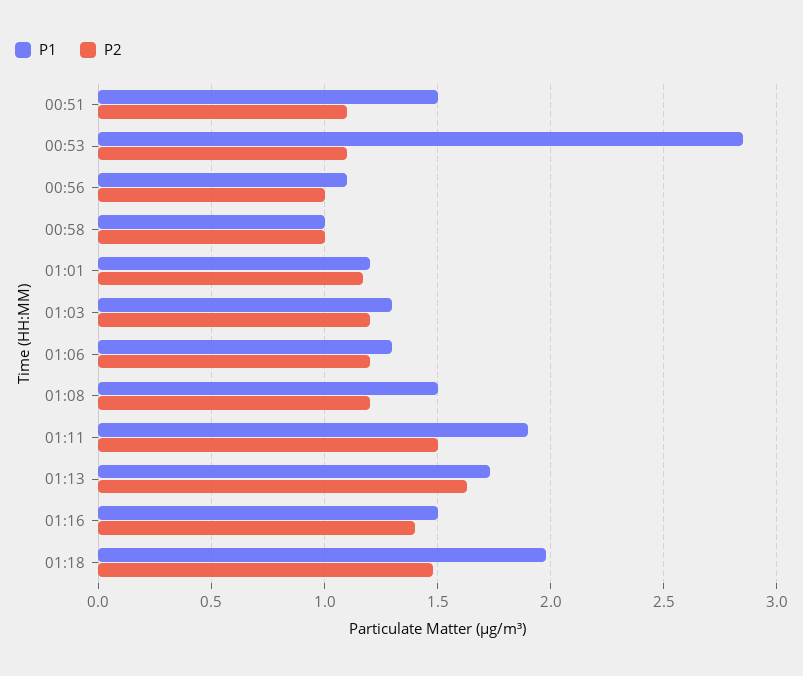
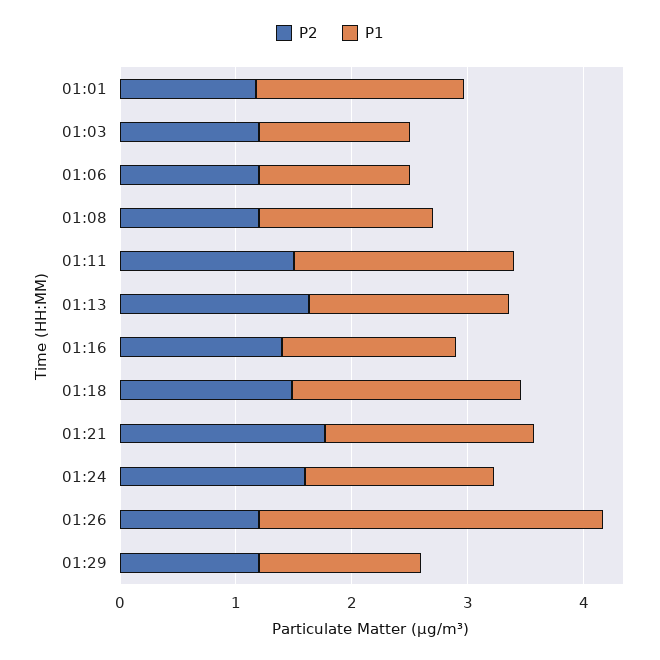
P1, 00:51: 1.5 -> none
P2, 00:51: 1.1 -> none
P1, 00:53: 2.85 -> none
P2, 00:53: 1.1 -> none
P1, 00:56: 1.1 -> none
P2, 00:56: 1 -> none
P1, 00:58: 1 -> none
P2, 00:58: 1 -> none
P1, 01:01: 1.2 -> 1.8
P2, 01:21: none -> 1.8
P1, 01:21: none -> 1.8
P2, 01:24: none -> 1.6
P1, 01:24: none -> 1.6
P2, 01:26: none -> 1.2
P1, 01:26: none -> 3
P2, 01:29: none -> 1.2
P1, 01:29: none -> 1.4

